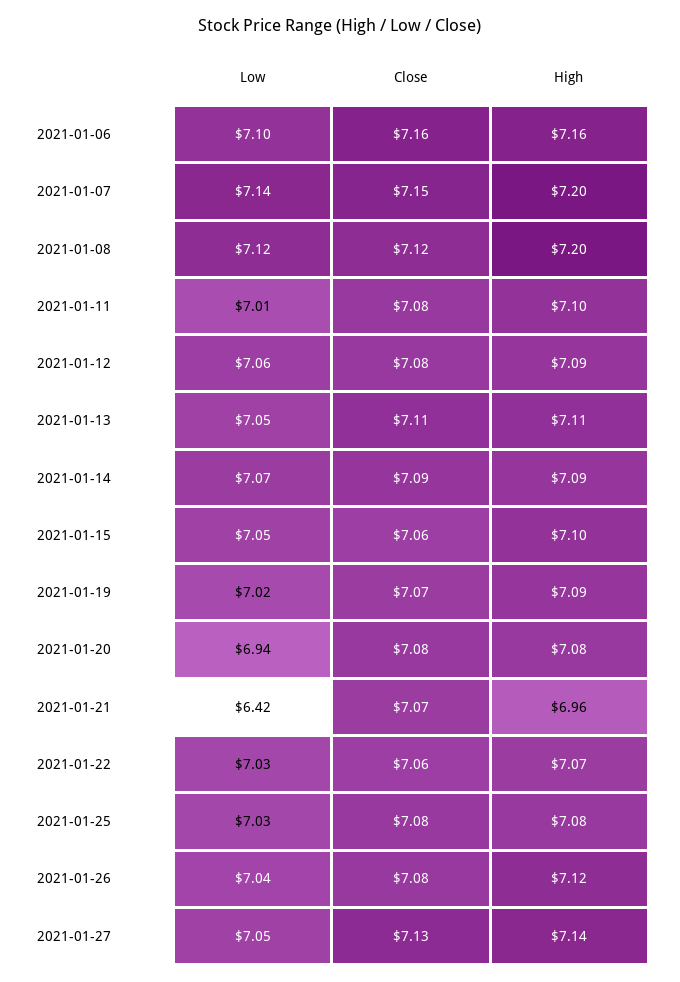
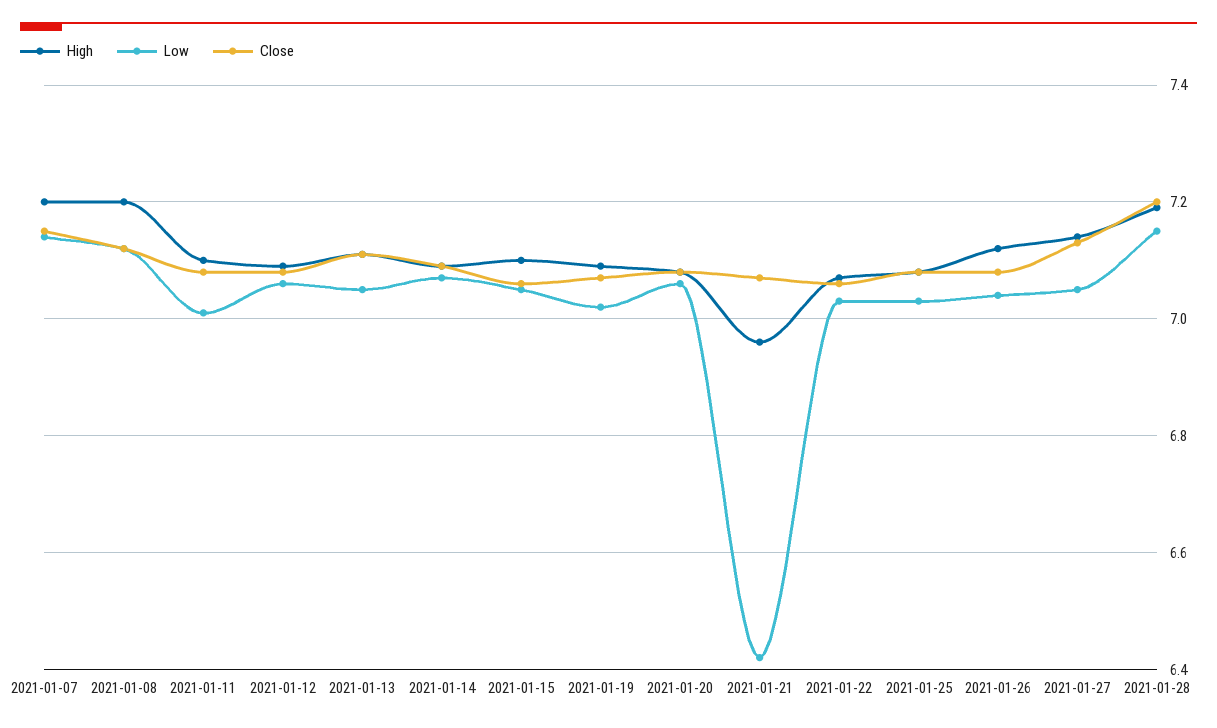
Low, 2021-01-06: 7.1 -> none
Close, 2021-01-06: 7.16 -> none
High, 2021-01-06: 7.16 -> none
Low, 2021-01-20: 6.94 -> 7.05
High, 2021-01-28: none -> 7.2
Low, 2021-01-28: none -> 7.15
Close, 2021-01-28: none -> 7.2

